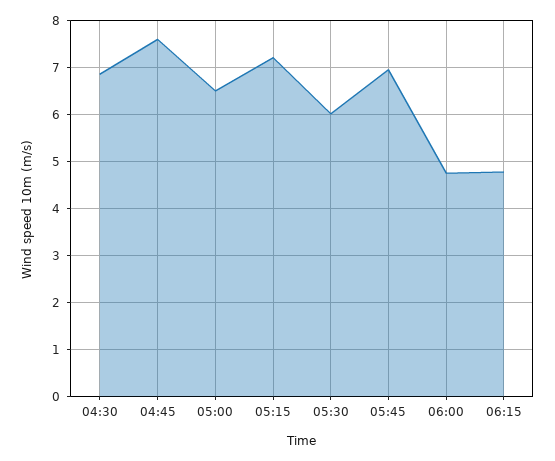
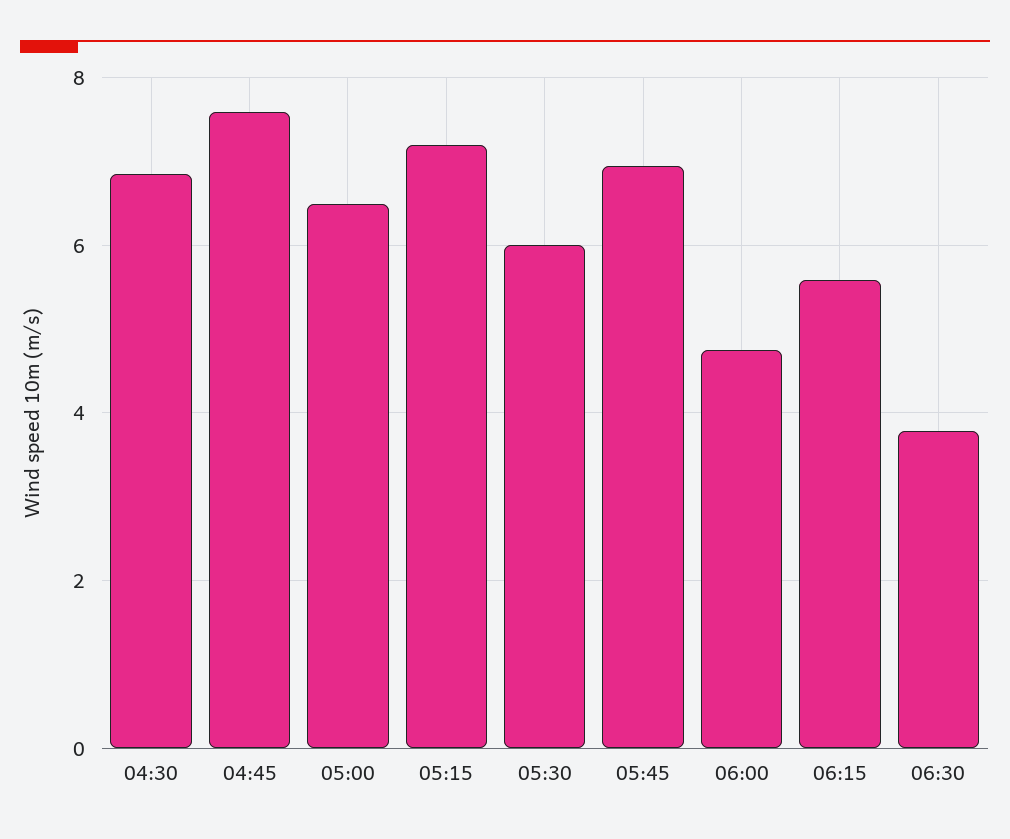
06:15: 4.8 -> 5.6
06:30: none -> 3.8

